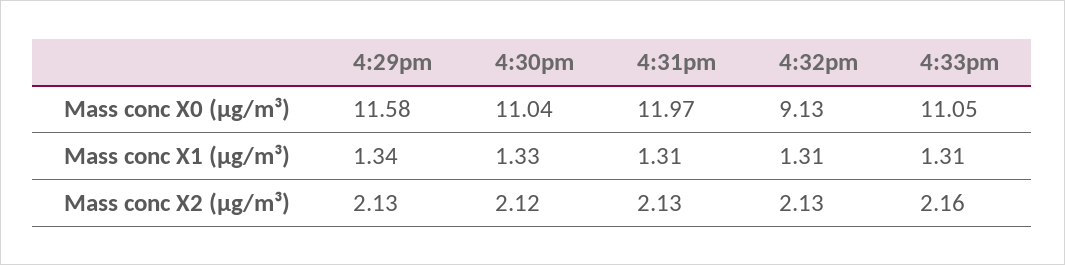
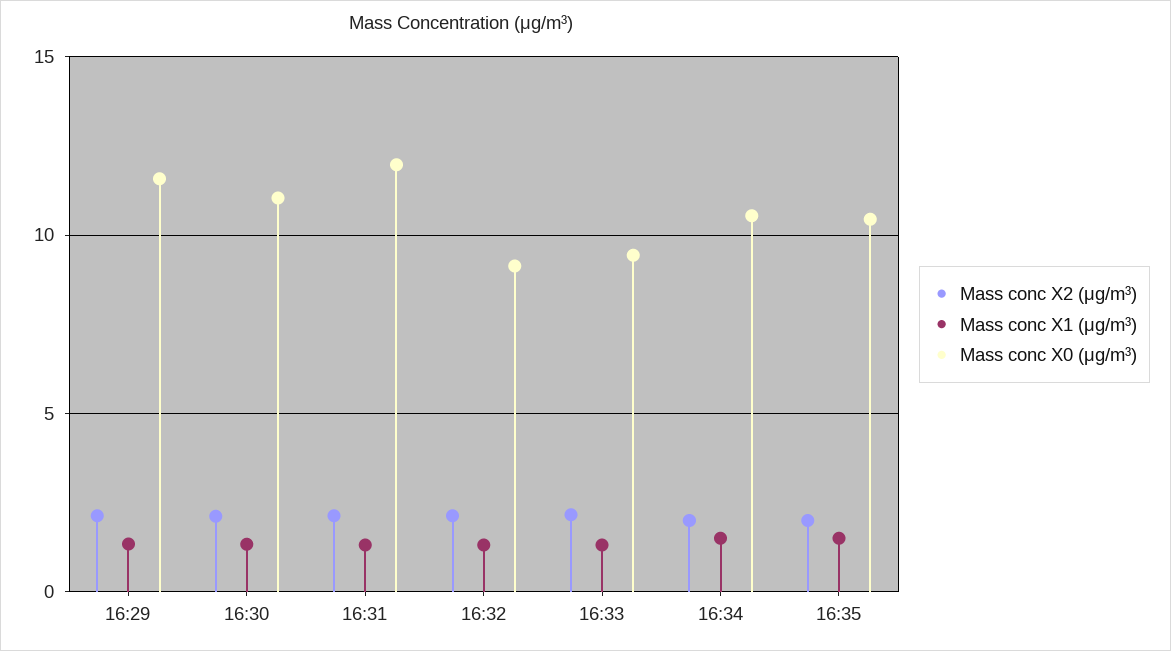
Mass conc X0 (μg/m³), 4:33pm: 11.05 -> 9.5
Mass conc X2 (μg/m³), 16:34: none -> 2
Mass conc X1 (μg/m³), 16:34: none -> 1.5
Mass conc X0 (μg/m³), 16:34: none -> 10.5
Mass conc X2 (μg/m³), 16:35: none -> 2
Mass conc X1 (μg/m³), 16:35: none -> 1.5
Mass conc X0 (μg/m³), 16:35: none -> 10.5

